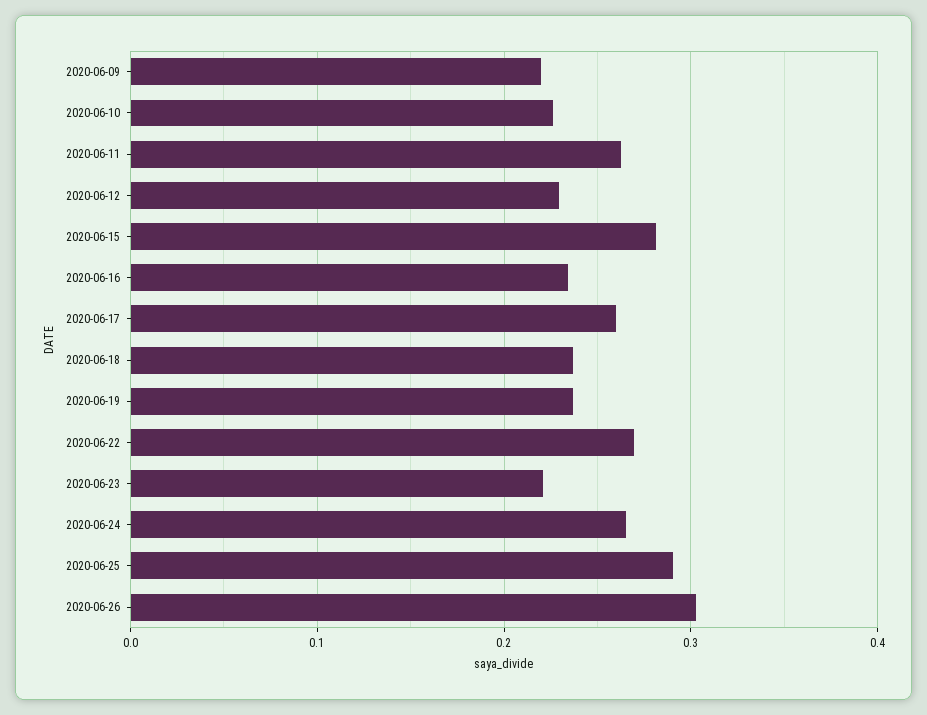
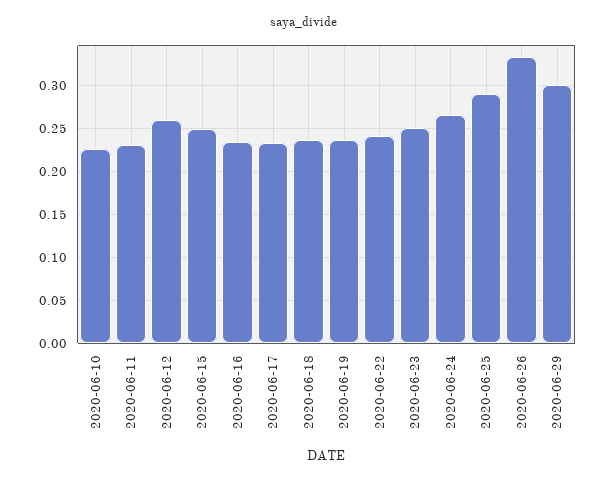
2020-06-09: 0.22 -> none
2020-06-11: 0.26 -> 0.23
2020-06-12: 0.23 -> 0.26
2020-06-15: 0.28 -> 0.25
2020-06-17: 0.26 -> 0.23
2020-06-22: 0.27 -> 0.24
2020-06-23: 0.22 -> 0.25
2020-06-26: 0.3 -> 0.33
2020-06-29: none -> 0.3

